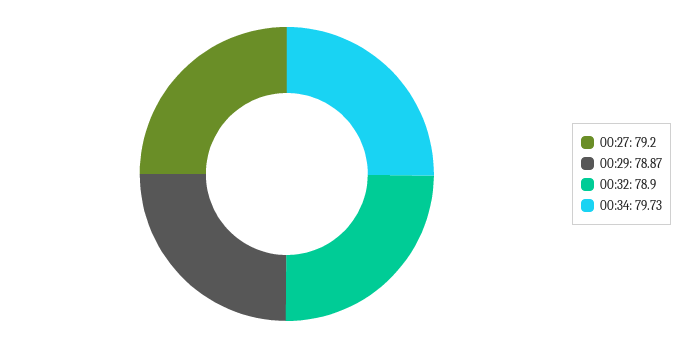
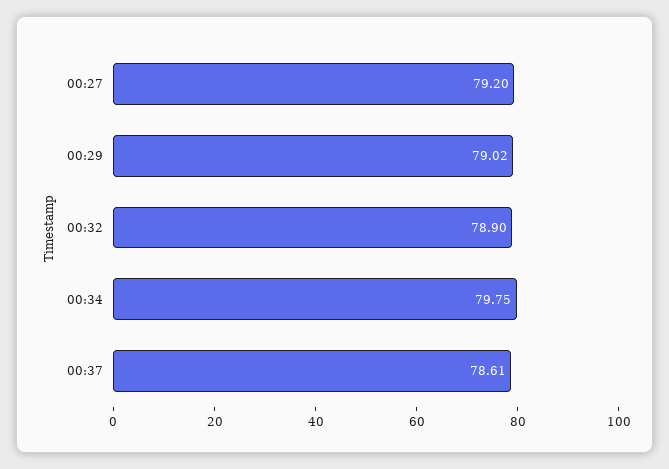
00:29: 78.87 -> 79.02
00:34: 79.73 -> 79.75
00:37: none -> 78.61

